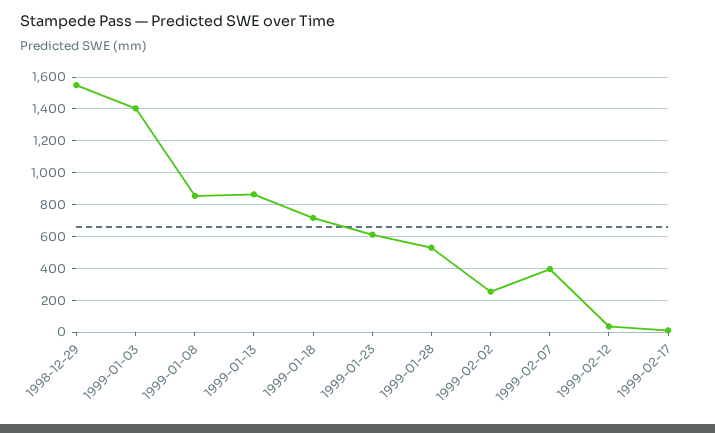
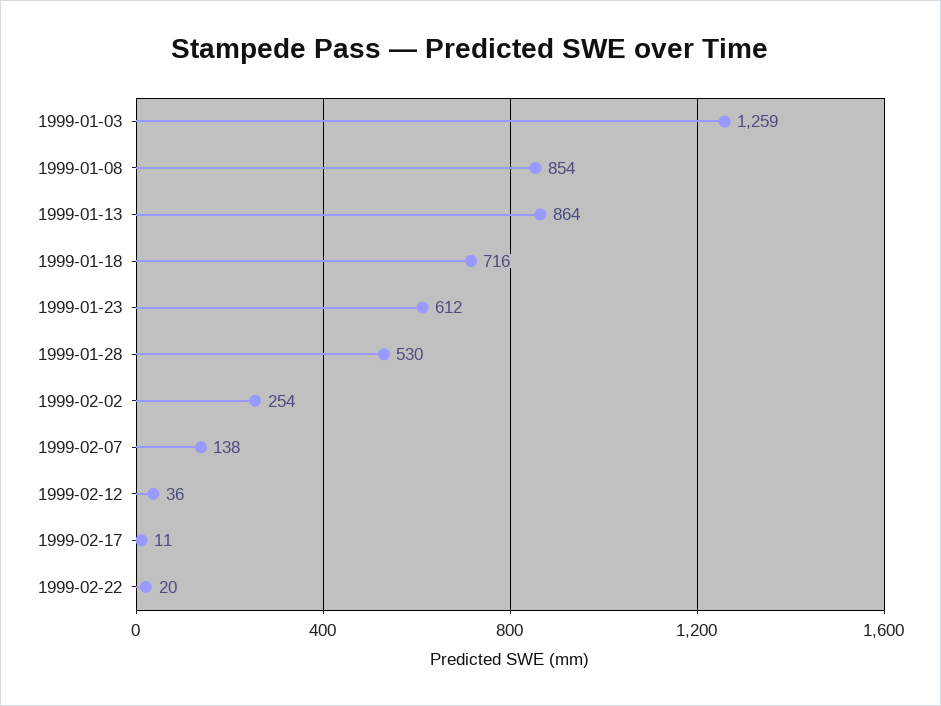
1998-12-29: 1550 -> none
1999-01-03: 1400 -> 1259
1999-02-07: 400 -> 138
1999-02-22: none -> 20

